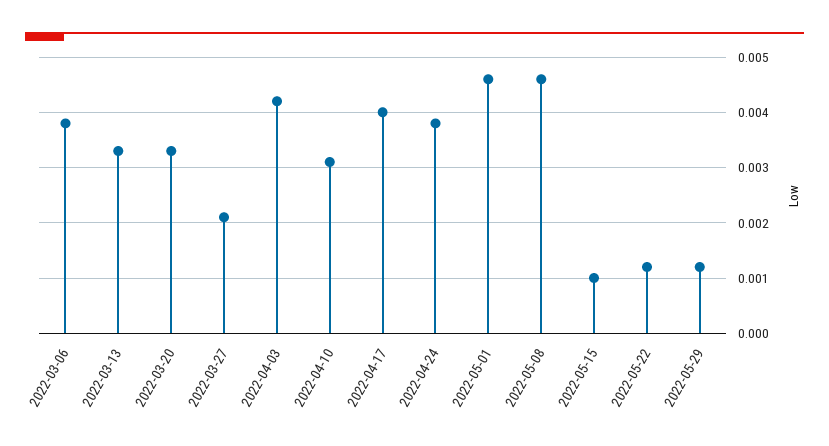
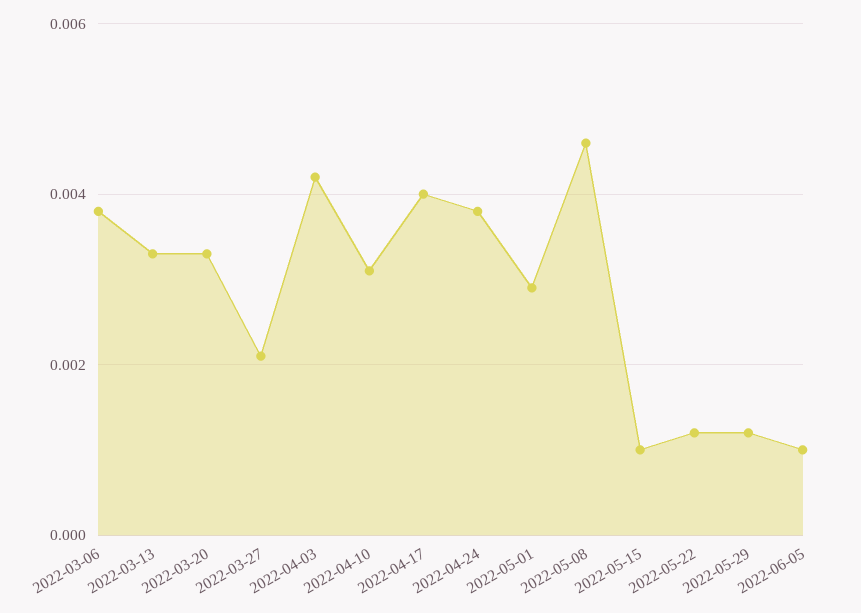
2022-05-01: 0.0045 -> 0.003
2022-06-05: none -> 0.001

